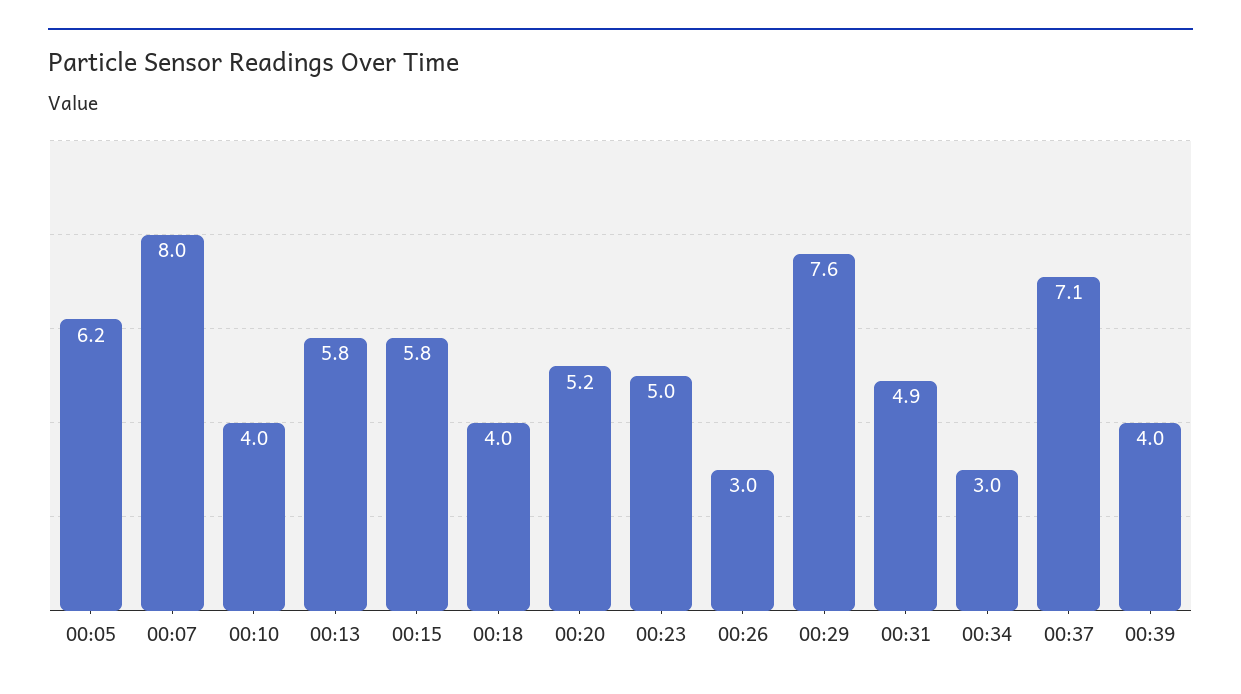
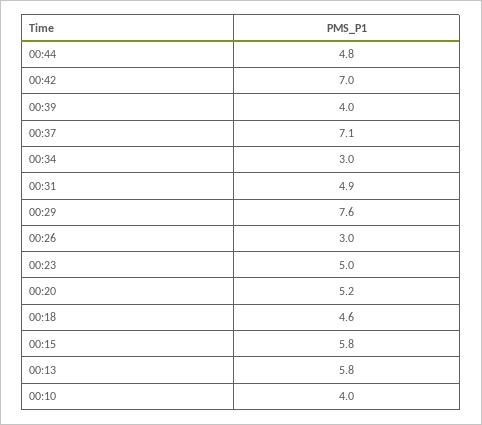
00:05: 6.2 -> none
00:07: 8 -> none
00:18: 4 -> 4.6
00:44: none -> 4.8
00:42: none -> 7

